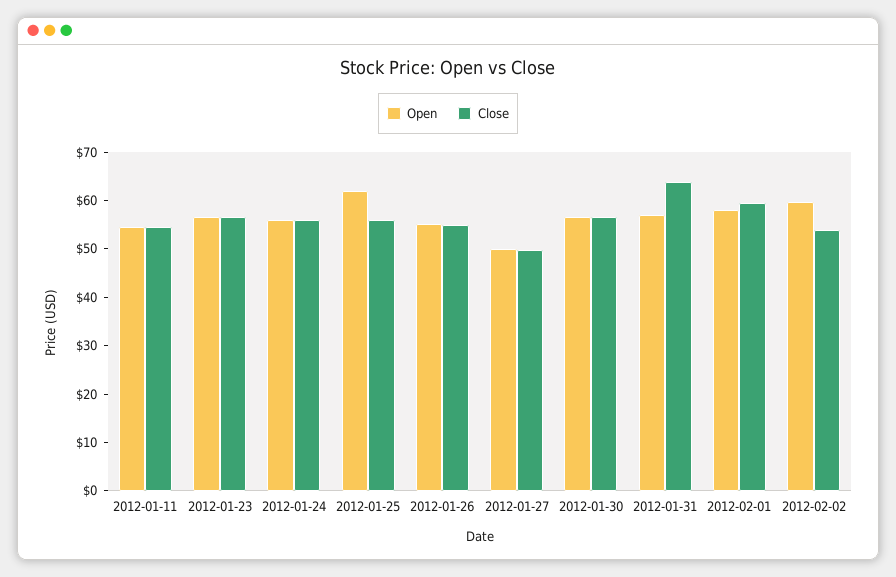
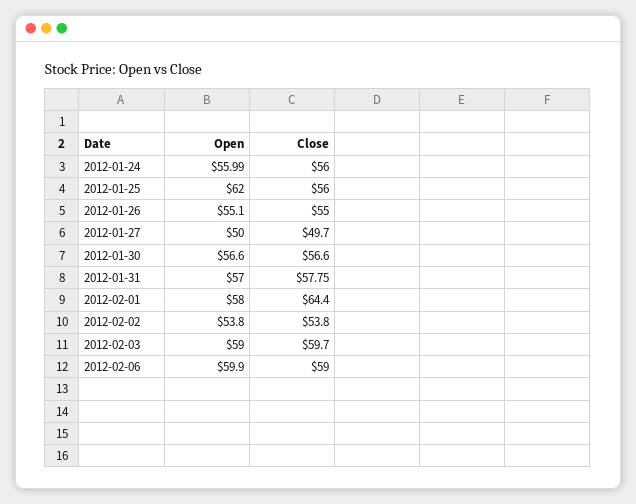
Open, 2012-01-11: 54 -> none
Close, 2012-01-11: 54 -> none
Open, 2012-01-23: 56 -> none
Close, 2012-01-23: 56 -> none
Close, 2012-01-31: 64 -> 57.75
Close, 2012-02-01: 60 -> 64.4
Open, 2012-02-02: 60 -> 53.8
Open, 2012-02-03: none -> 59
Close, 2012-02-03: none -> 59.7
Open, 2012-02-06: none -> 59.9
Close, 2012-02-06: none -> 59

